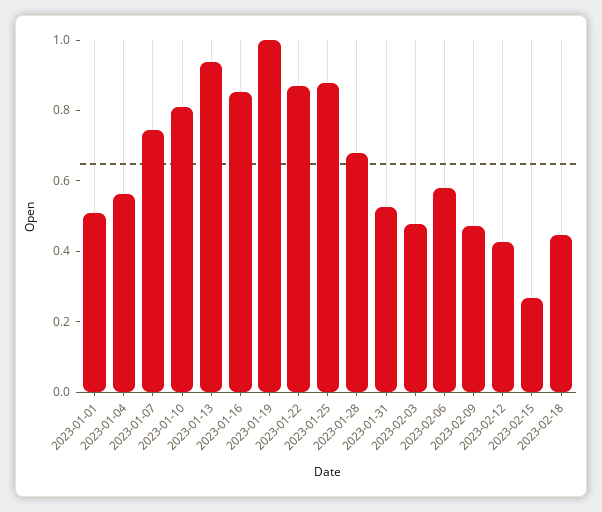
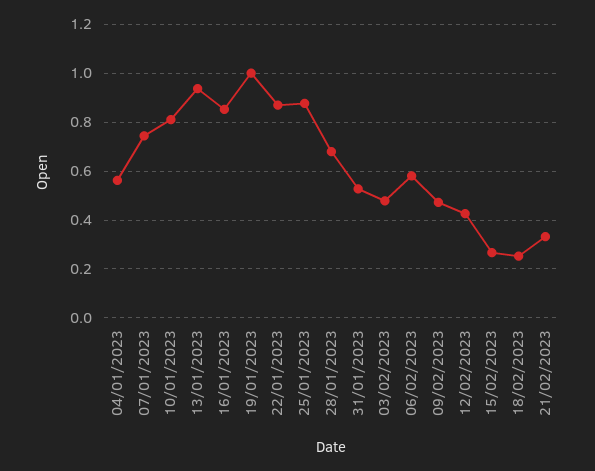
2023-01-01: 0.5 -> none
2023-02-18: 0.45 -> 0.25
21/02/2023: none -> 0.325

